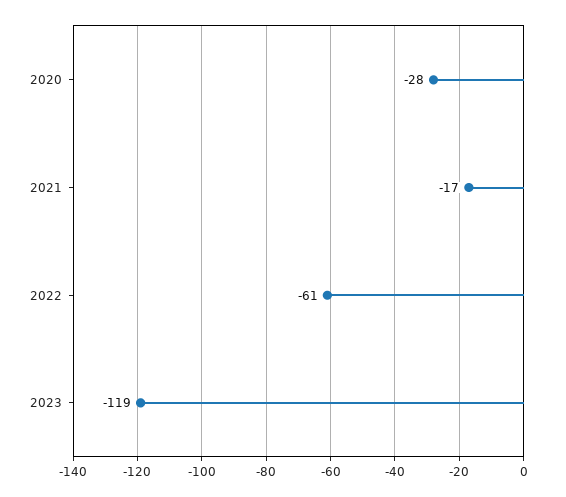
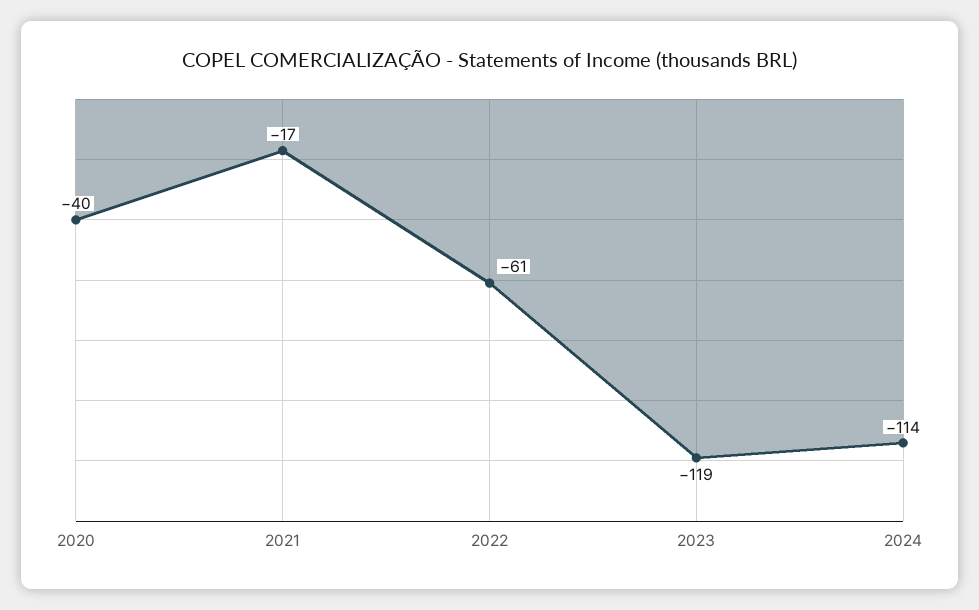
2020: -28 -> -40
2024: none -> -114

